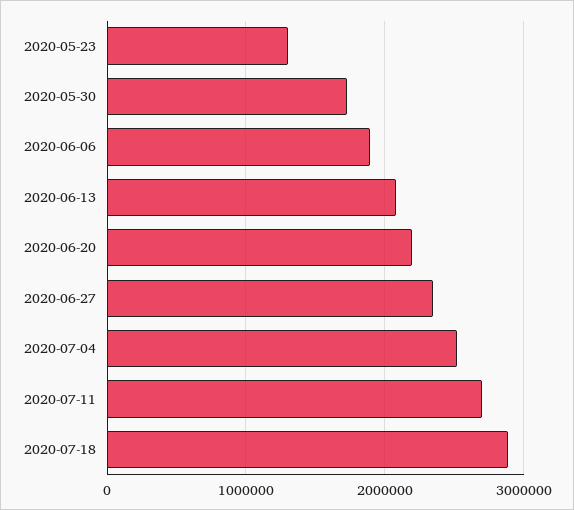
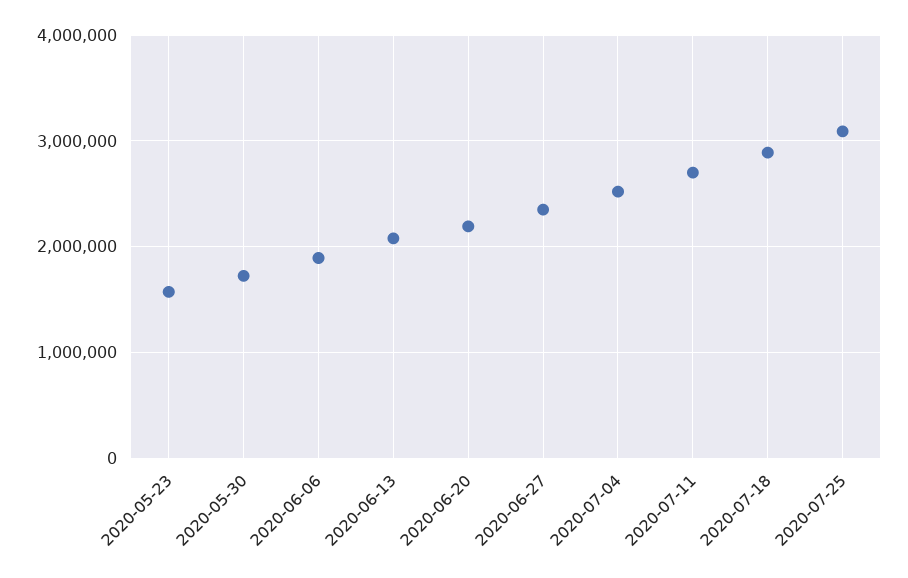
2020-05-23: 1300000 -> 1600000
2020-07-25: none -> 3100000

